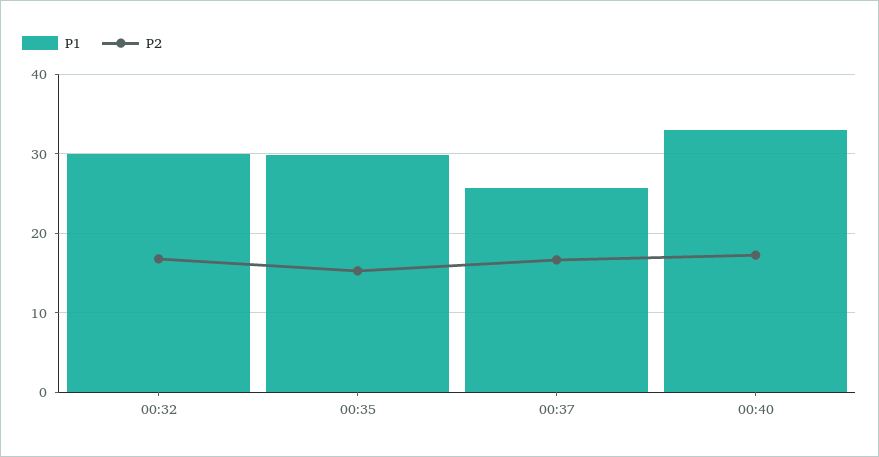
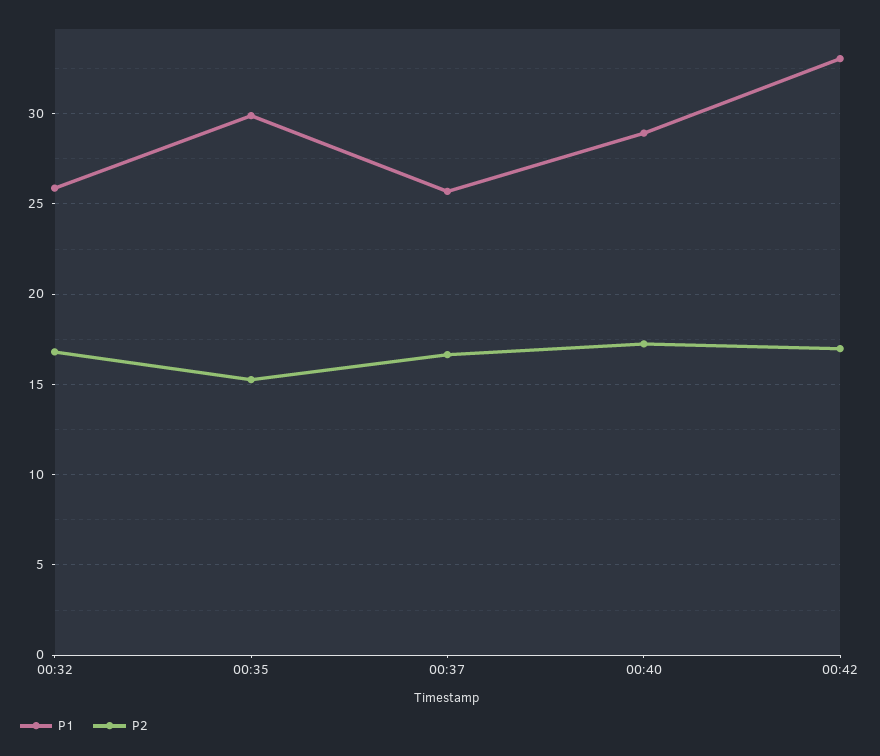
P1, 00:32: 30 -> 26
P1, 00:40: 33 -> 29
P1, 00:42: none -> 33
P2, 00:42: none -> 17

